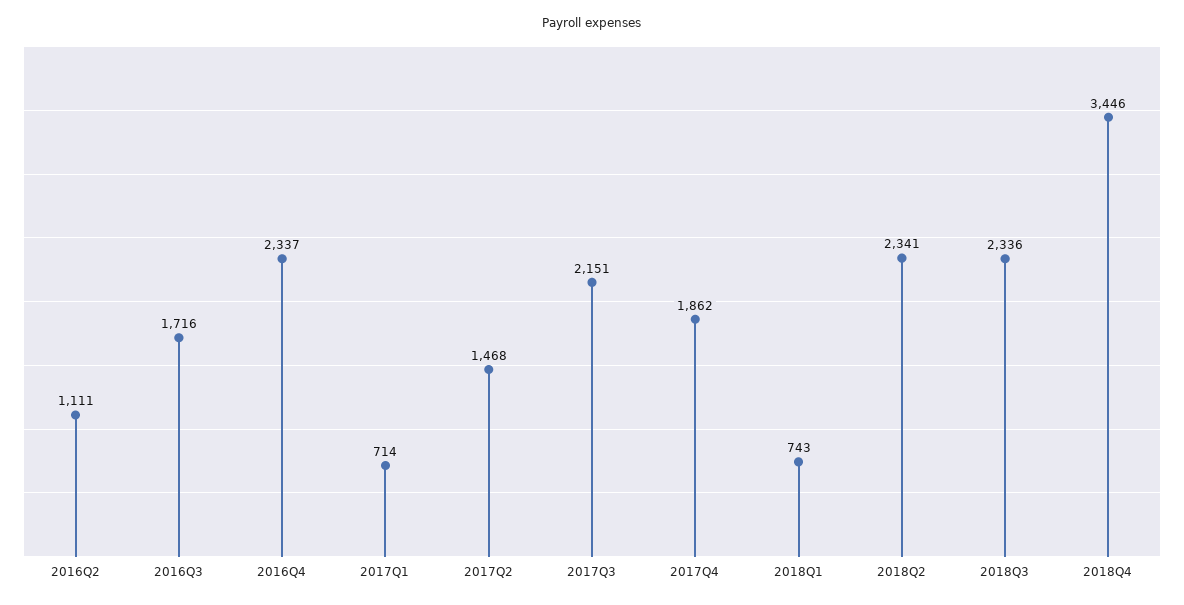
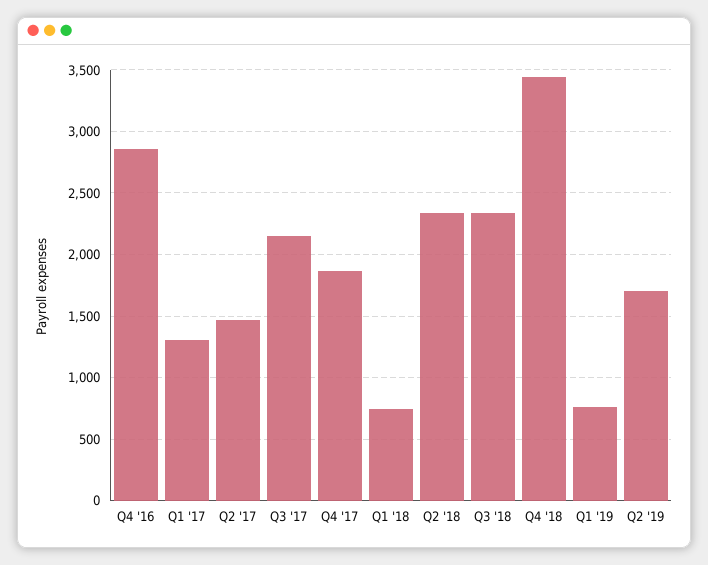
2016Q2: 1111 -> none
2016Q3: 1716 -> none
2016Q4: 2337 -> 2850
2017Q1: 714 -> 1300
Q1 '19: none -> 750
Q2 '19: none -> 1700

